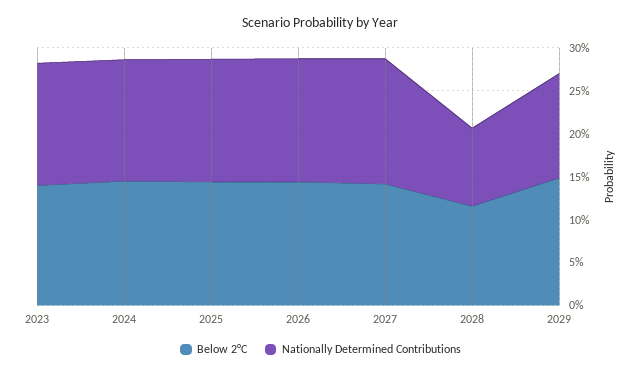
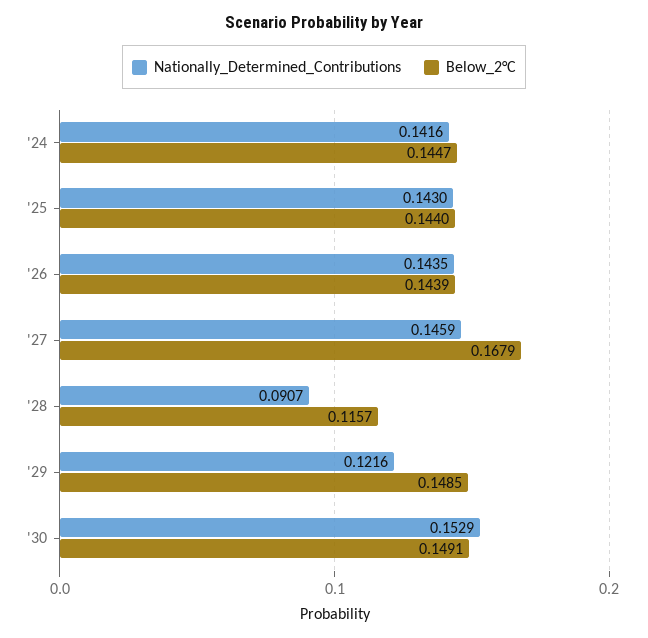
Below 2°C, 2023: 0.14 -> none
Nationally Determined Contributions, 2023: 0.14 -> none
Below 2°C, 2027: 0.14 -> 0.1679
Nationally Determined Contributions, '30: none -> 0.1529
Below 2°C, '30: none -> 0.1491

